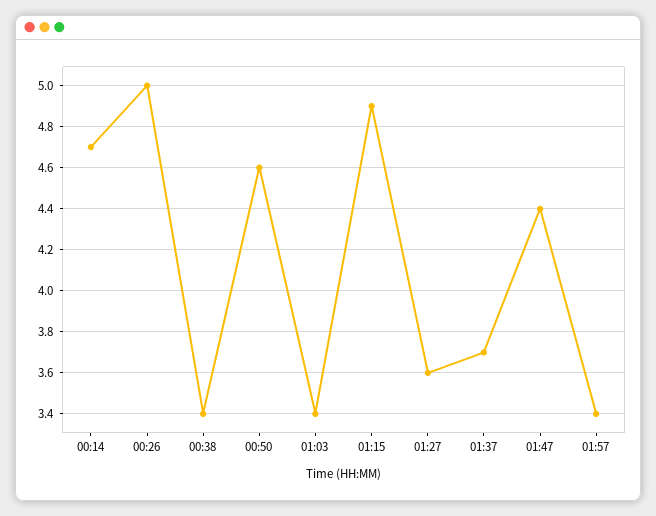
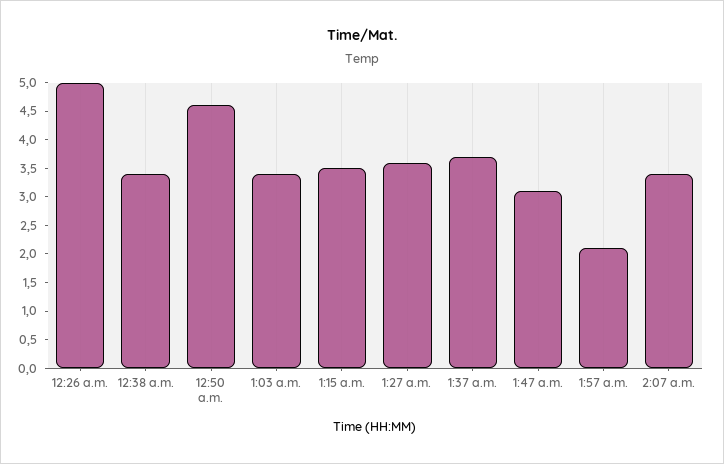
00:14: 4.7 -> none
01:15: 4.9 -> 3.5
01:47: 4.4 -> 3
01:57: 3.4 -> 2
2:07 a.m.: none -> 3.5

